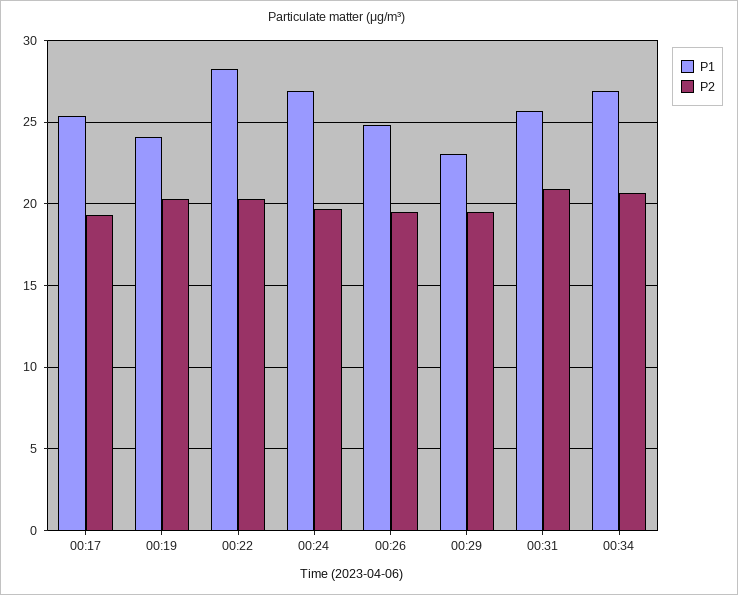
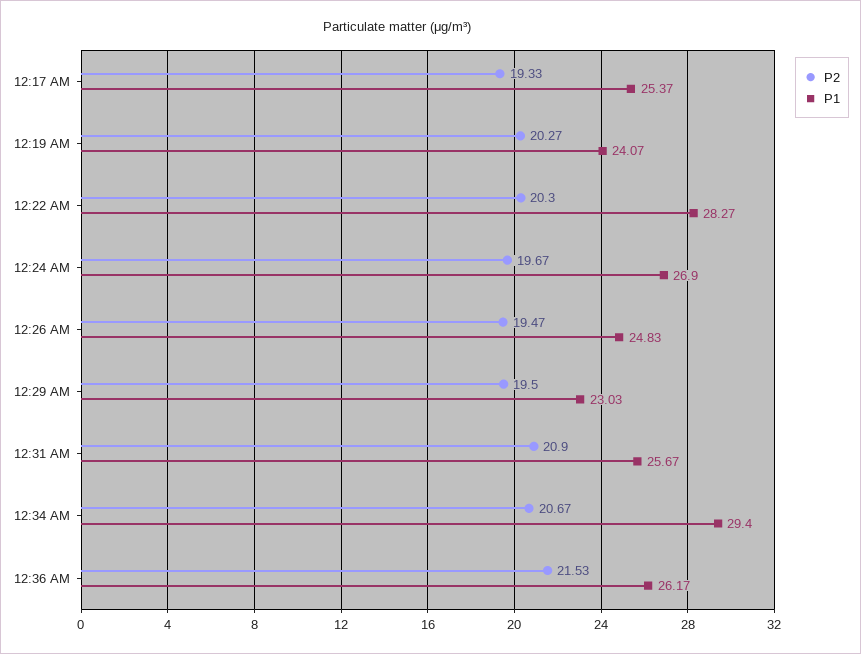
P1, 00:34: 27 -> 29.4
P2, 12:36 AM: none -> 21.53
P1, 12:36 AM: none -> 26.17

